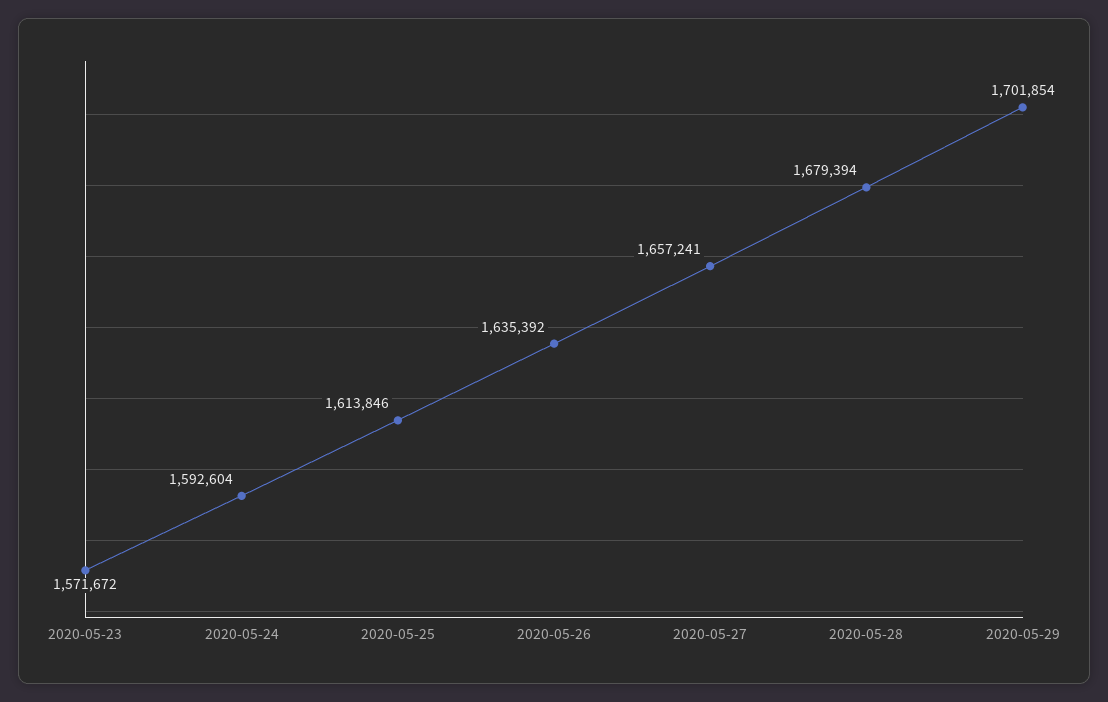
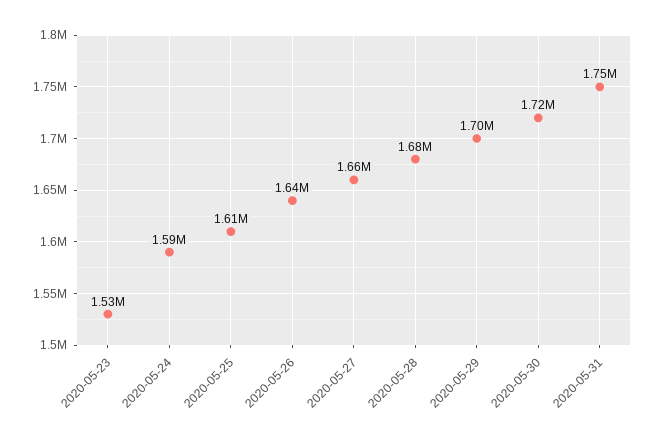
2020-05-23: 1571672 -> 1530000
2020-05-30: none -> 1720000
2020-05-31: none -> 1750000

